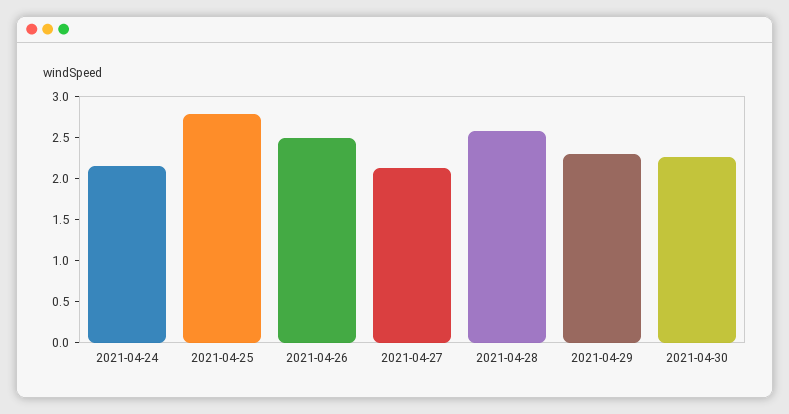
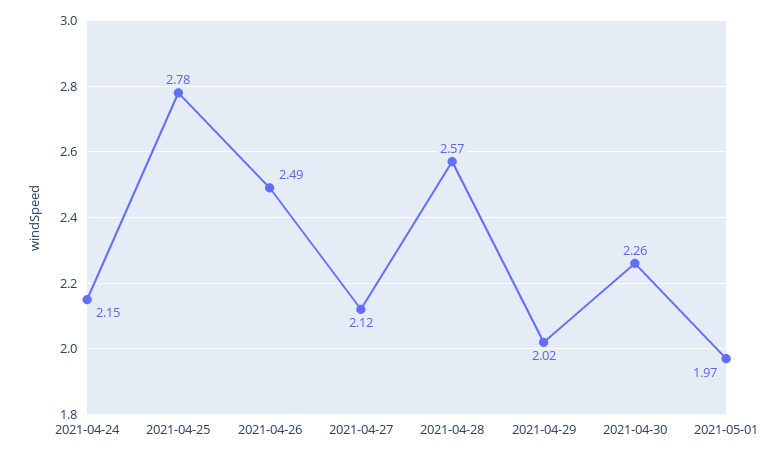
2021-04-29: 2.3 -> 2.02
2021-05-01: none -> 1.97

